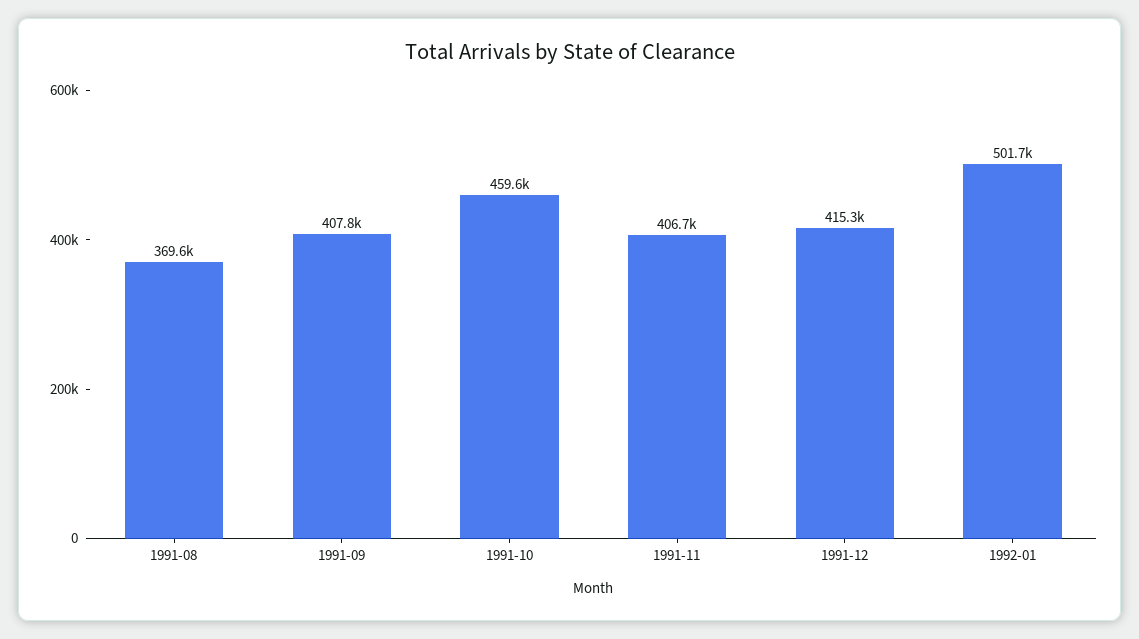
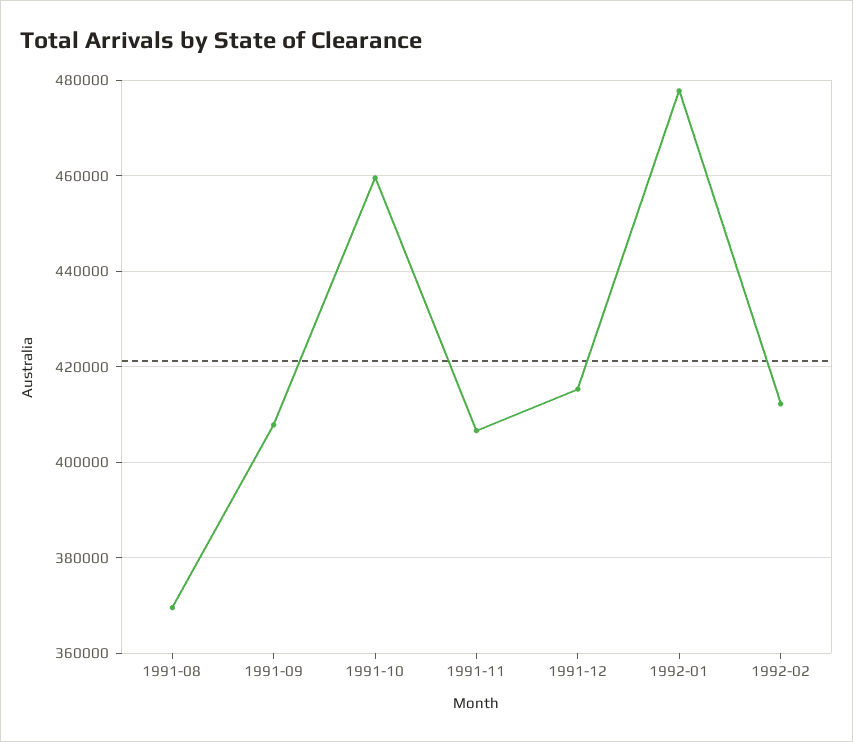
1992-01: 501700 -> 478000
1992-02: none -> 412000

